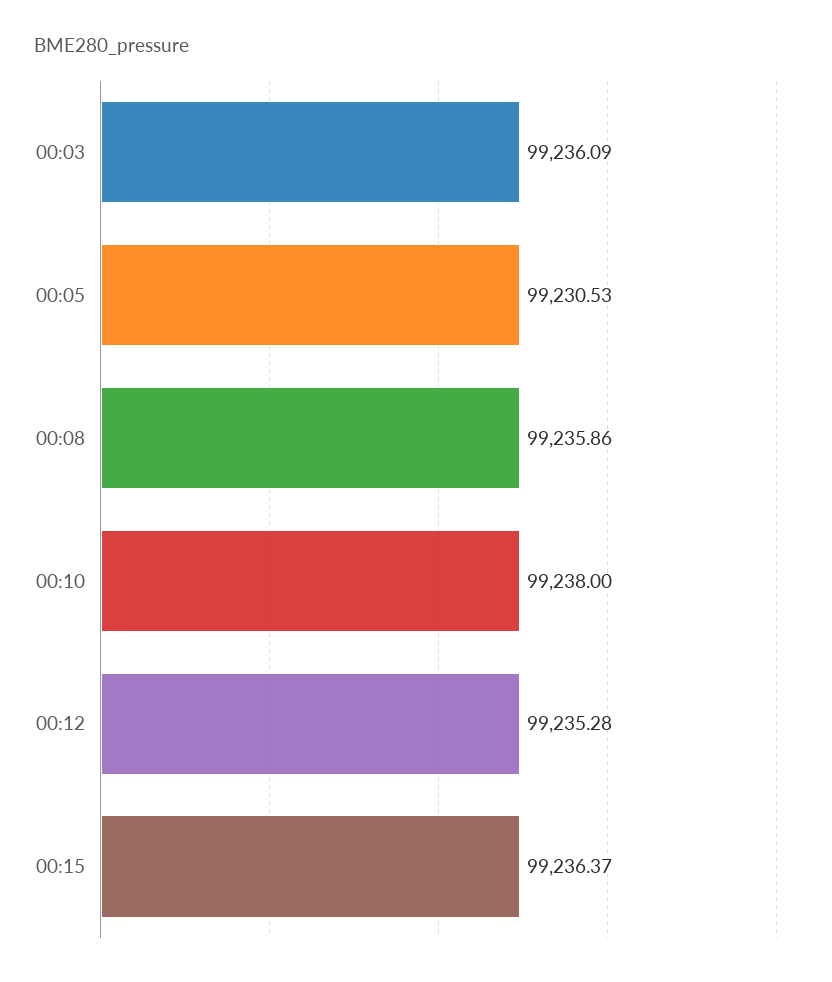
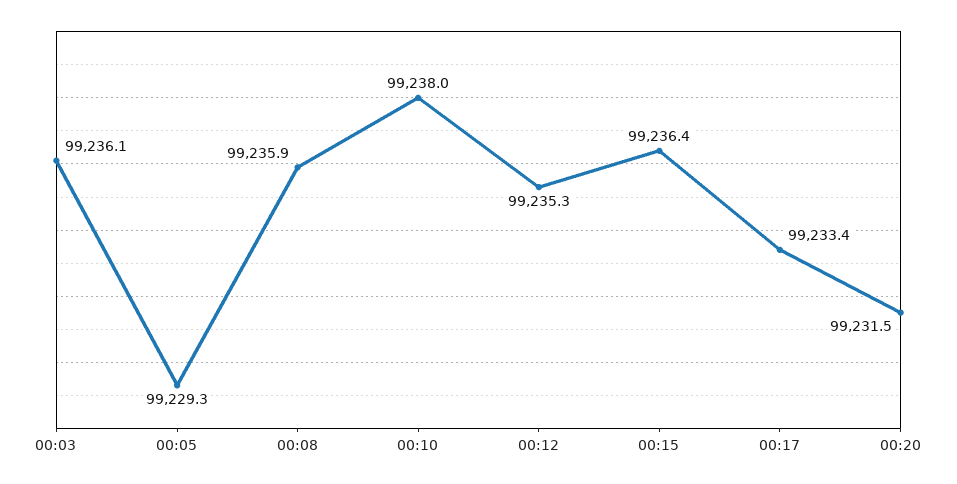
00:05: 99230.53 -> 99229.3
00:17: none -> 99233.4
00:20: none -> 99231.5

